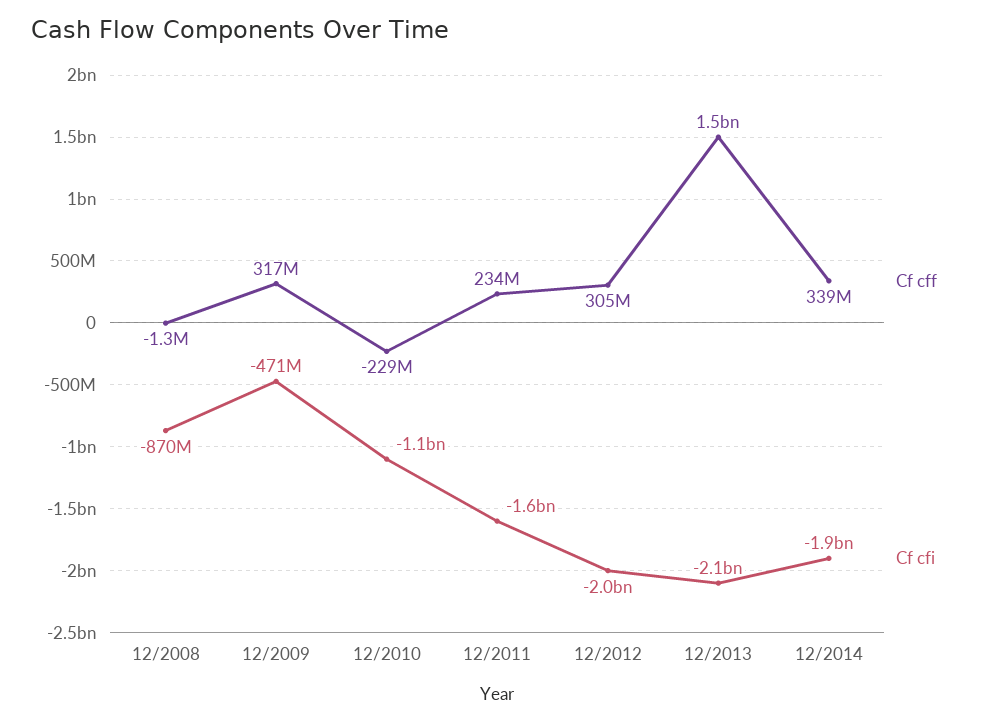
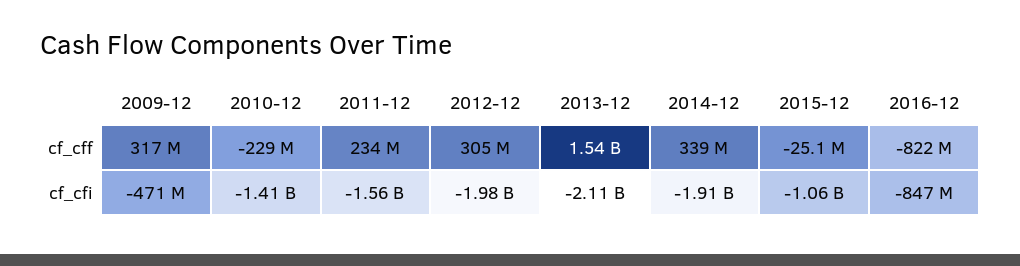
Cf cff, 12/2008: -1300000 -> none
Cf cfi, 12/2008: -870000000 -> none
Cf cfi, 12/2010: -1100000000 -> -1410000000
Cf cff, 2015-12: none -> -25100000
Cf cff, 2016-12: none -> -822000000
Cf cfi, 2015-12: none -> -1060000000
Cf cfi, 2016-12: none -> -847000000

